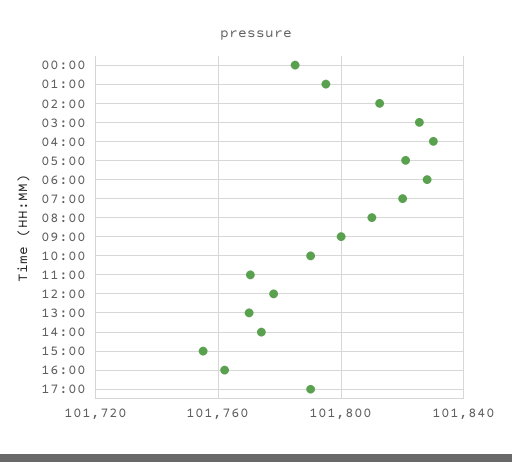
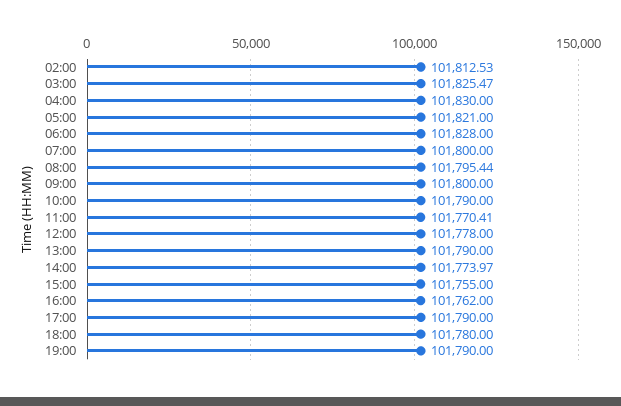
00:00: 101785 -> none
01:00: 101795 -> none
07:00: 101820 -> 101800
08:00: 101810 -> 101795.44
13:00: 101770 -> 101790
18:00: none -> 101780
19:00: none -> 101790

